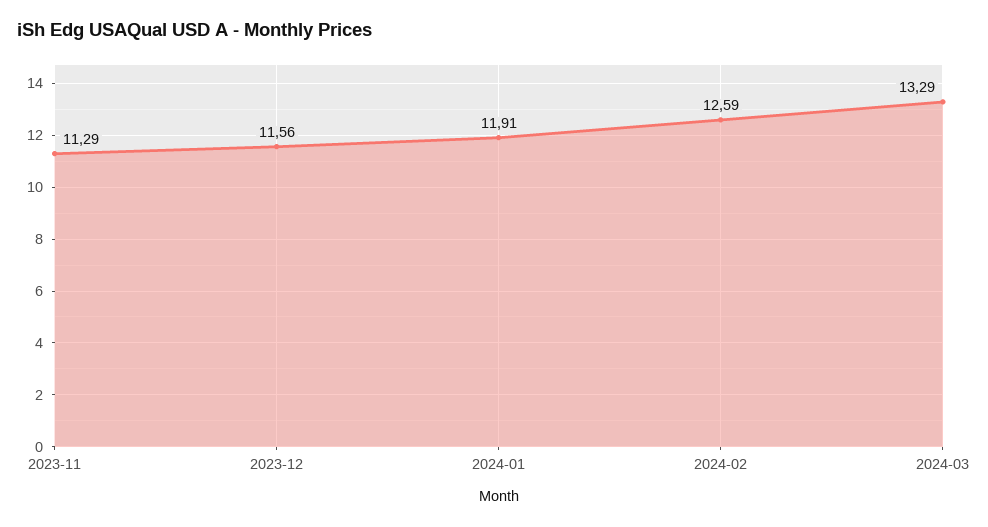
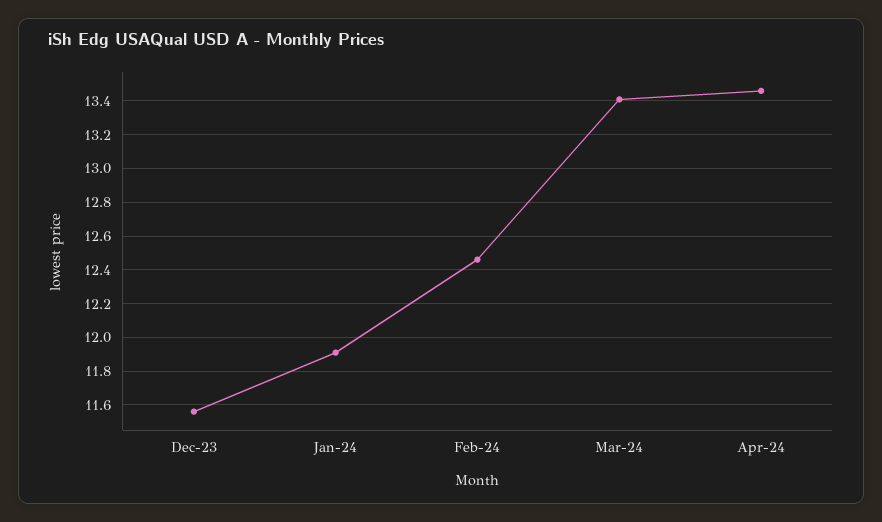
2023-11: 11.29 -> none
2024-02: 12.59 -> 12.45
2024-03: 13.29 -> 13.4
Apr-24: none -> 13.45

